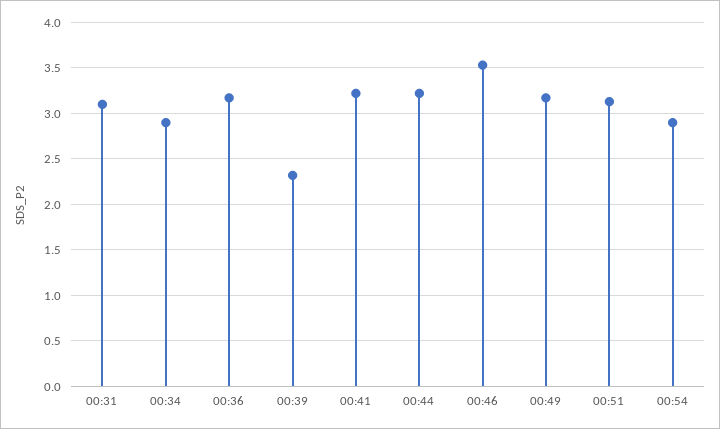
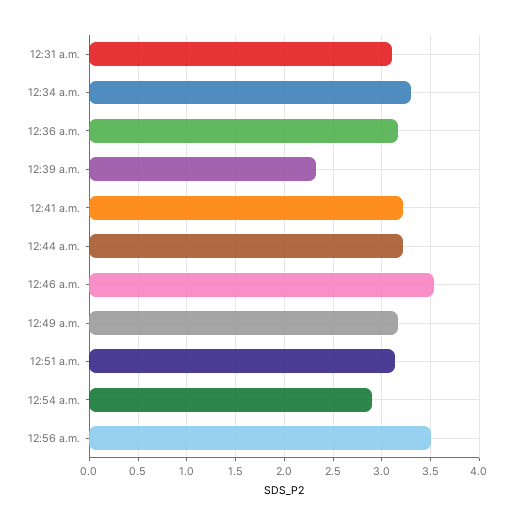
00:34: 2.9 -> 3.3
12:56 a.m.: none -> 3.5

